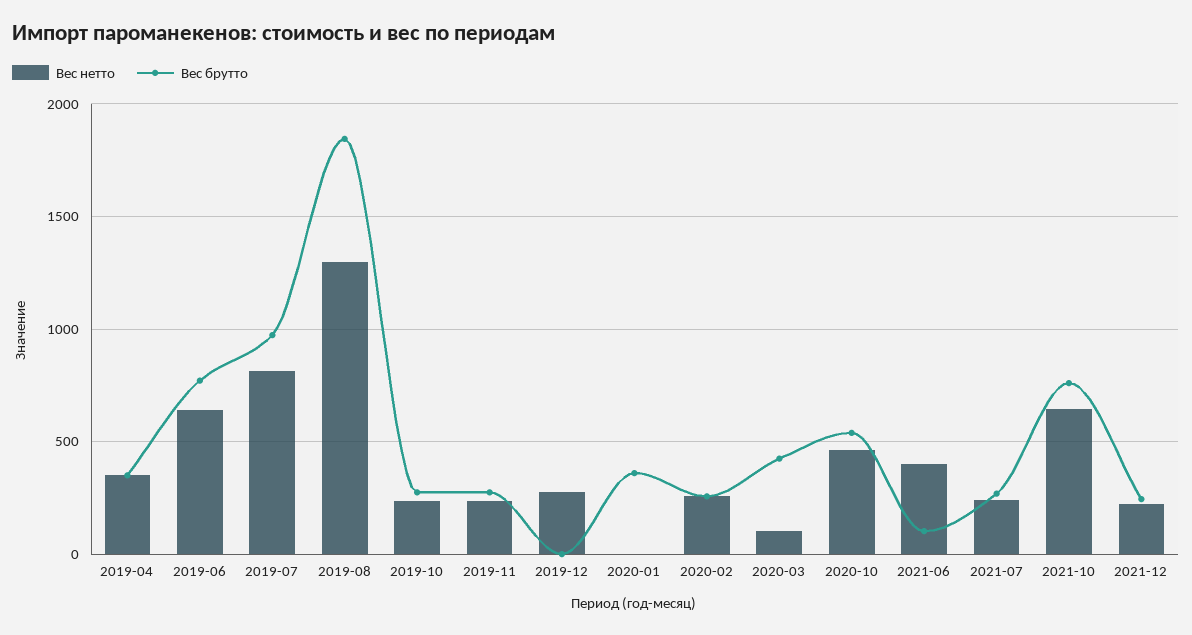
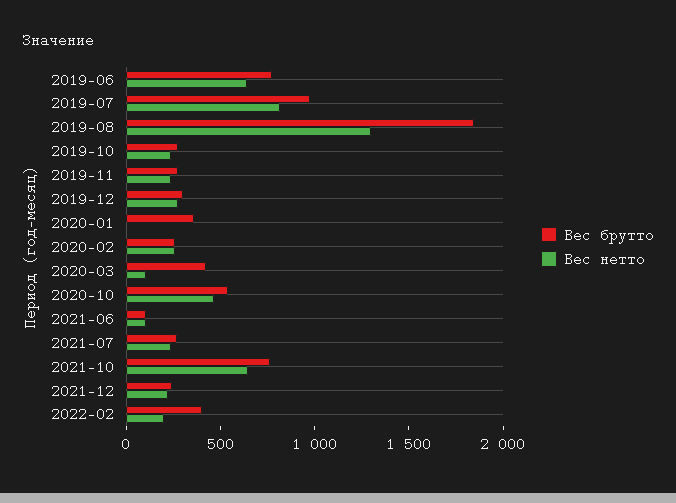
Вес нетто, 2019-04: 350 -> none
Вес брутто, 2019-04: 350 -> none
Вес брутто, 2019-12: 0 -> 300
Вес нетто, 2021-06: 400 -> 100
Вес брутто, 2022-02: none -> 400
Вес нетто, 2022-02: none -> 200

